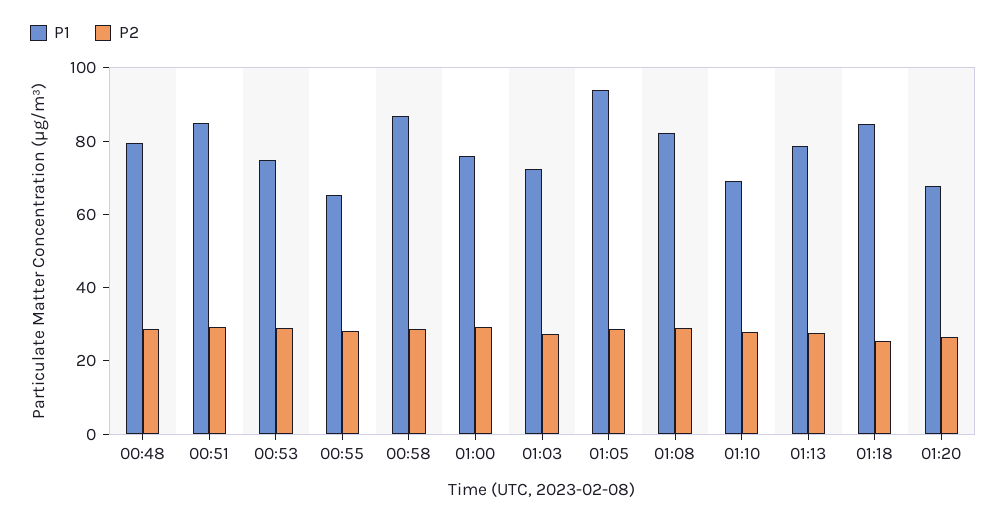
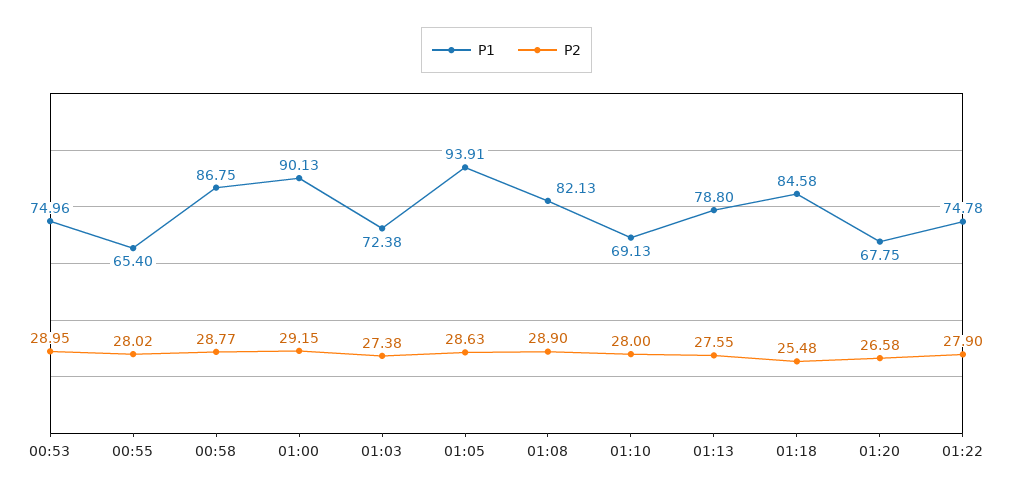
P1, 00:48: 80 -> none
P2, 00:48: 30 -> none
P1, 00:51: 85 -> none
P2, 00:51: 30 -> none
P1, 01:00: 75 -> 90.13
P1, 01:22: none -> 74.78
P2, 01:22: none -> 27.9

